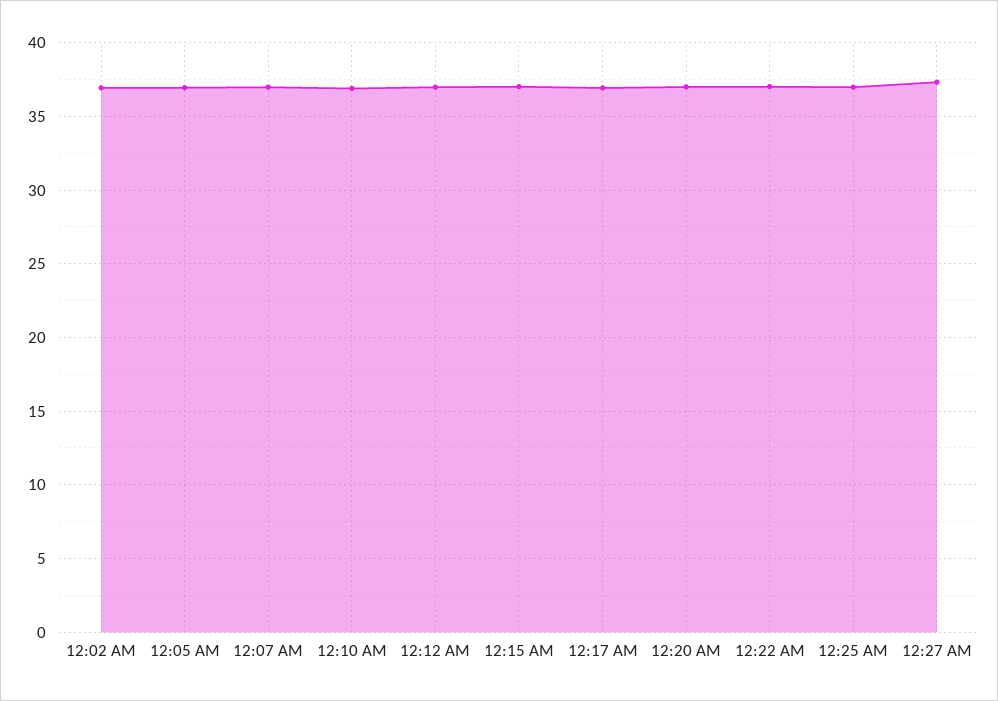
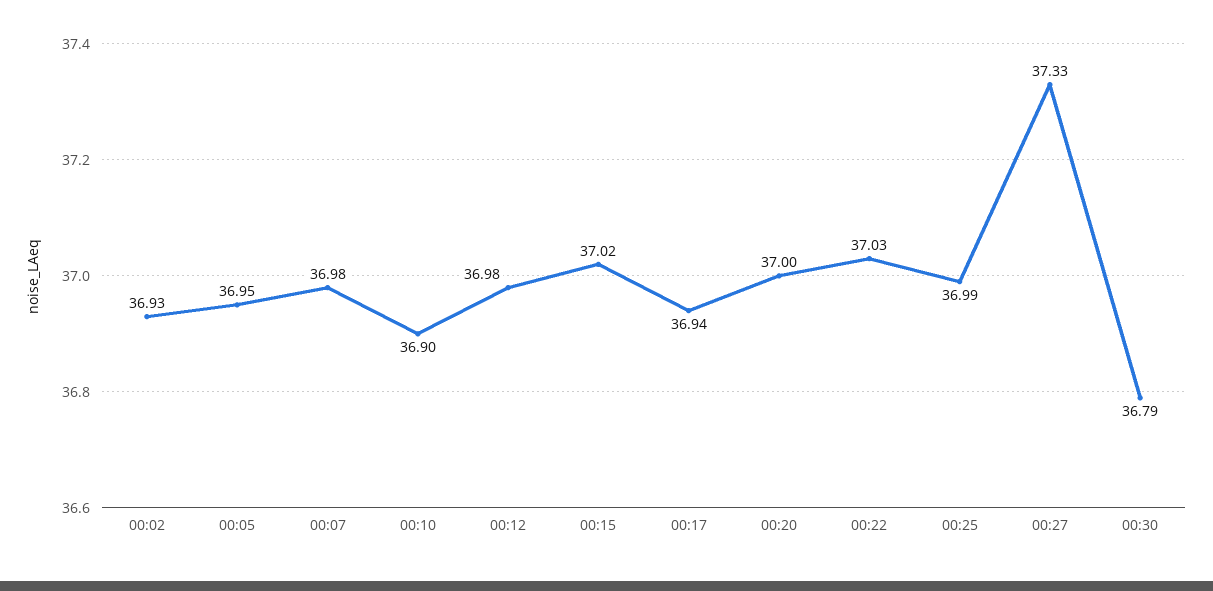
00:30: none -> 36.79

